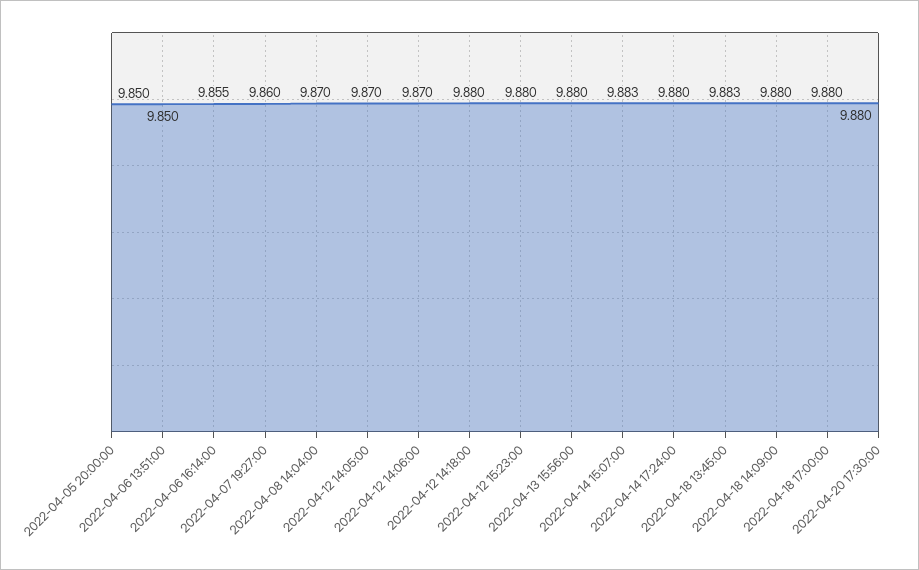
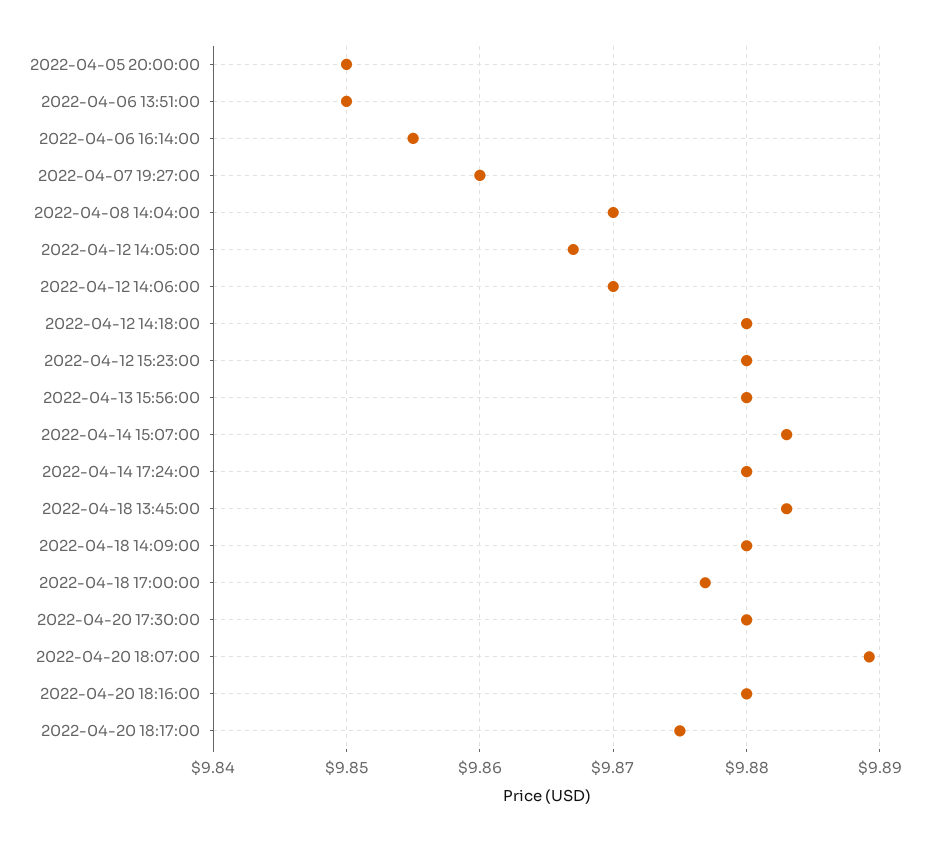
2022-04-12 14:05:00: 9.87 -> 9.867
2022-04-18 17:00:00: 9.88 -> 9.877
2022-04-20 18:07:00: none -> 9.889
2022-04-20 18:16:00: none -> 9.88
2022-04-20 18:17:00: none -> 9.875

